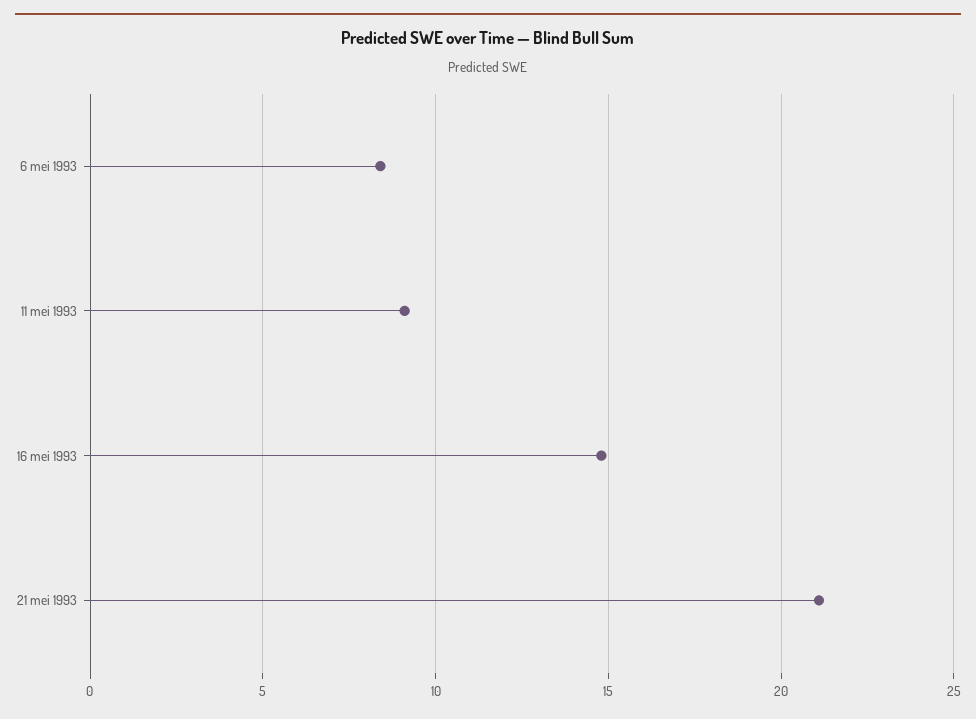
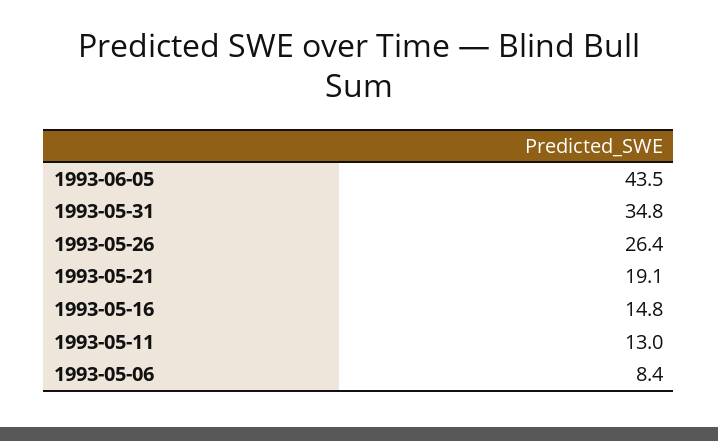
11 mei 1993: 9 -> 13
21 mei 1993: 21 -> 19.1
1993-06-05: none -> 43.5
1993-05-31: none -> 34.8
1993-05-26: none -> 26.4

